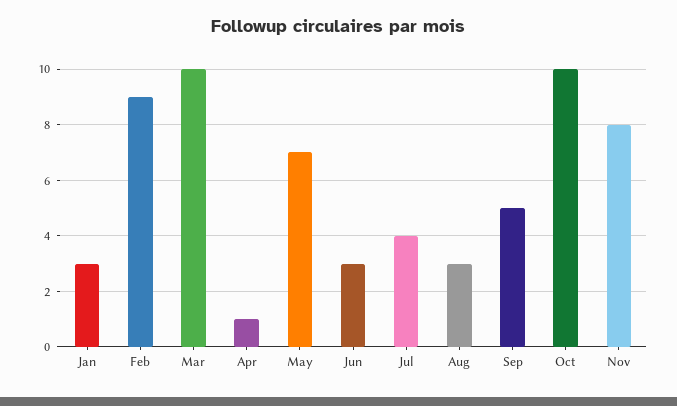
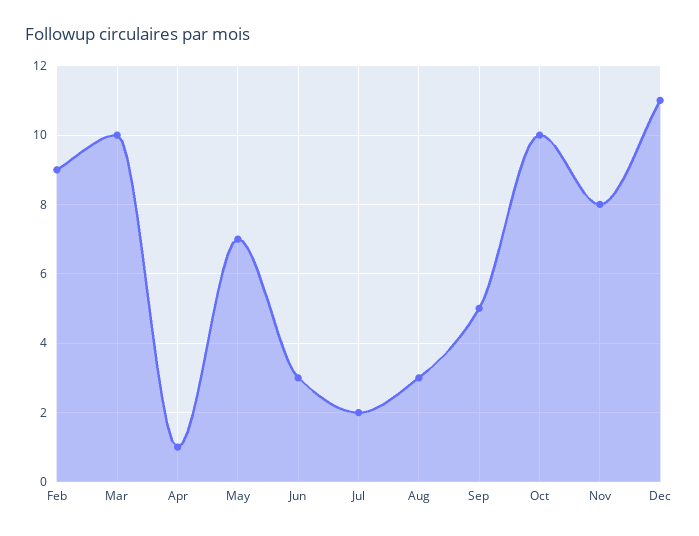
Jan: 3 -> none
Jul: 4 -> 2
Dec: none -> 11

